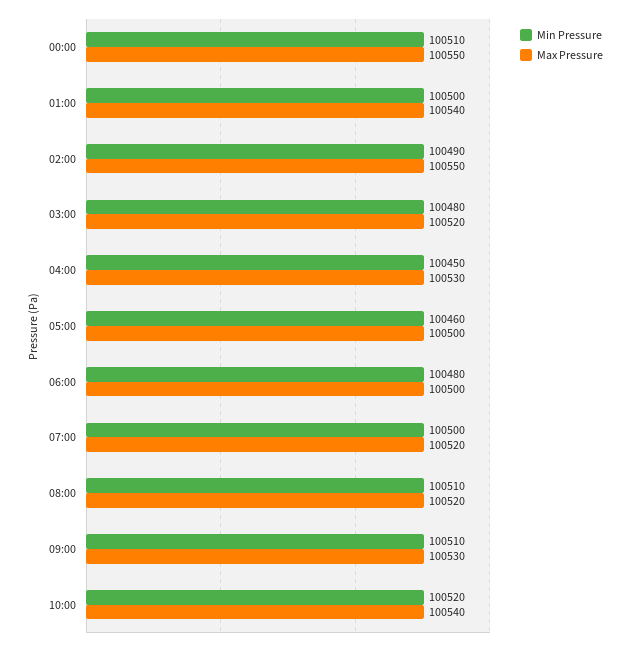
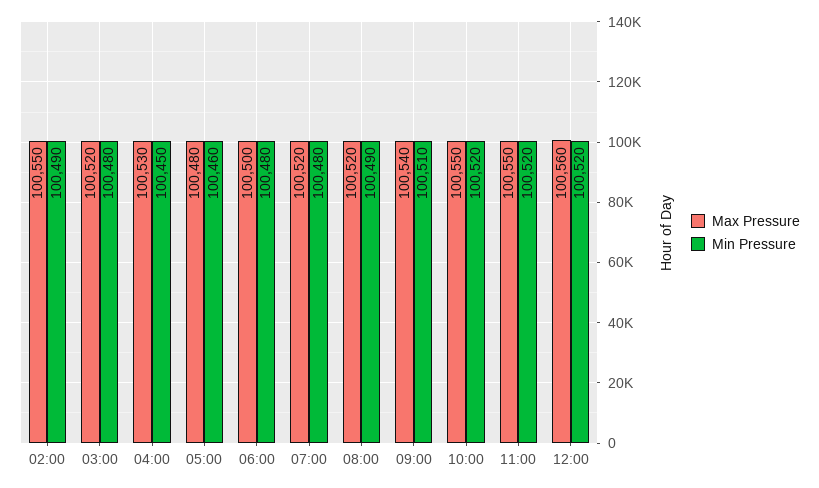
Min Pressure, 00:00: 100510 -> none
Max Pressure, 00:00: 100550 -> none
Min Pressure, 01:00: 100500 -> none
Max Pressure, 01:00: 100540 -> none
Max Pressure, 05:00: 100500 -> 100480
Min Pressure, 07:00: 100500 -> 100480
Min Pressure, 08:00: 100510 -> 100490
Max Pressure, 09:00: 100530 -> 100540
Max Pressure, 10:00: 100540 -> 100550
Max Pressure, 11:00: none -> 100550
Min Pressure, 11:00: none -> 100520
Max Pressure, 12:00: none -> 100560
Min Pressure, 12:00: none -> 100520

